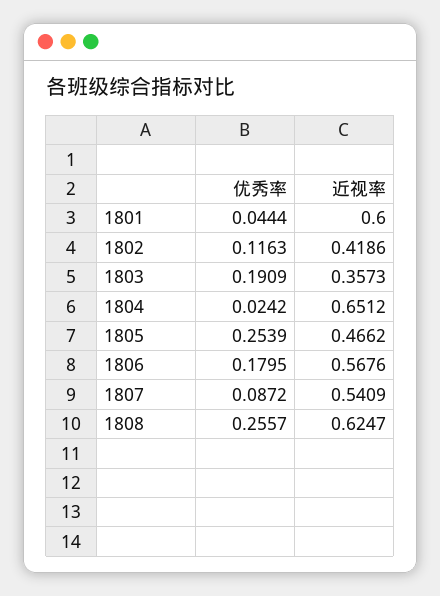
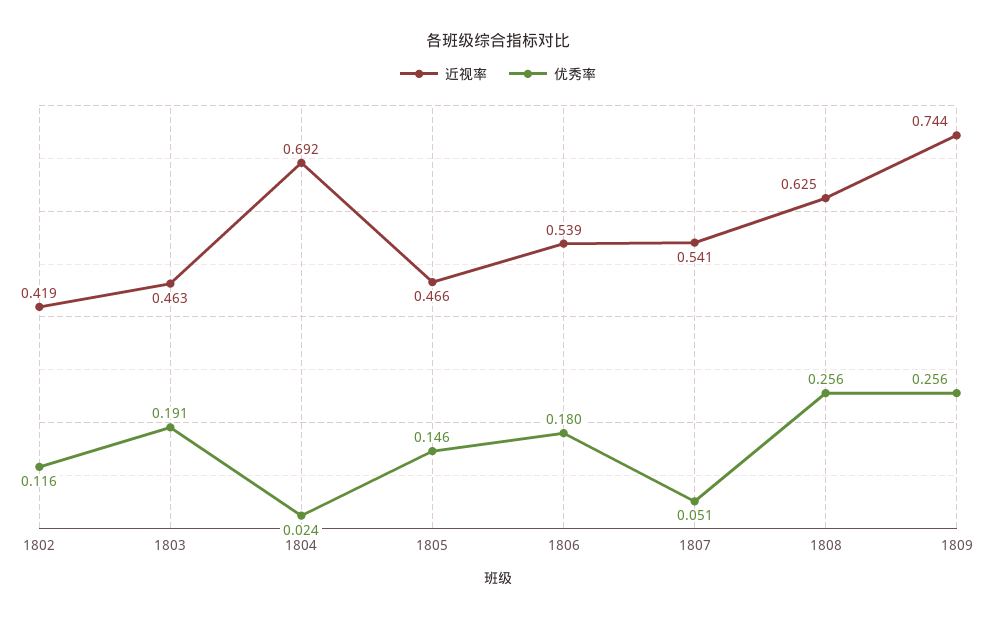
优秀率, 1801: 0.0444 -> none
近视率, 1801: 0.6 -> none
近视率, 1803: 0.3573 -> 0.463
近视率, 1804: 0.6512 -> 0.692
优秀率, 1805: 0.2539 -> 0.146
近视率, 1806: 0.5676 -> 0.539
优秀率, 1807: 0.0872 -> 0.051
近视率, 1809: none -> 0.744
优秀率, 1809: none -> 0.256

